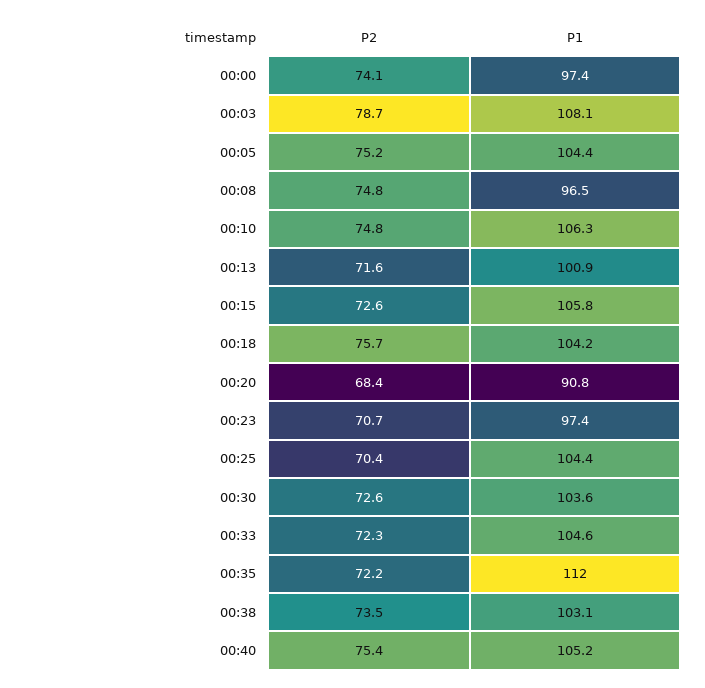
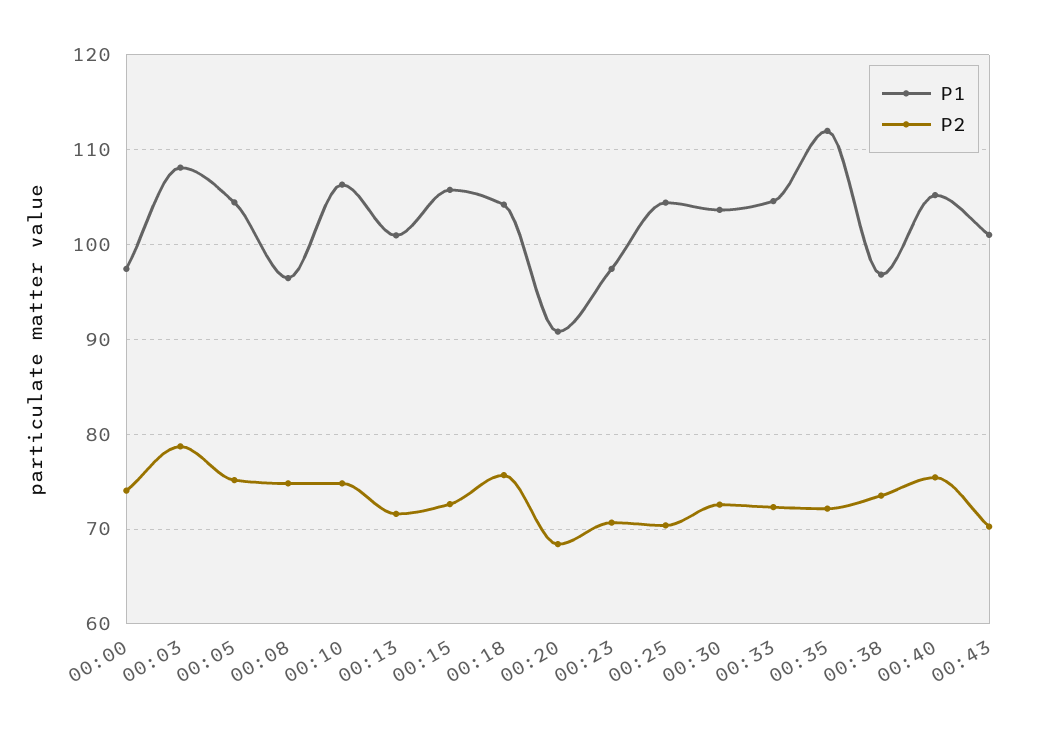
P1, 00:38: 103.1 -> 97
P1, 00:43: none -> 101
P2, 00:43: none -> 70

